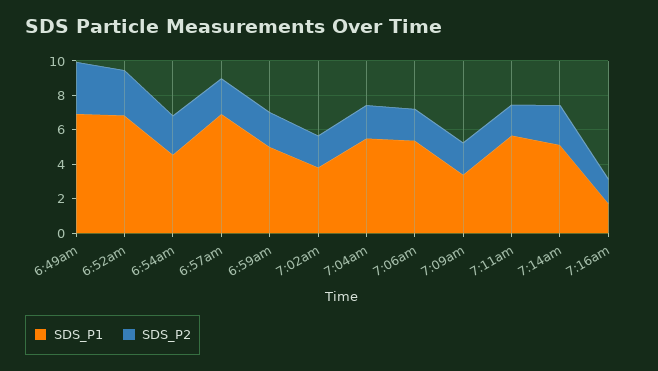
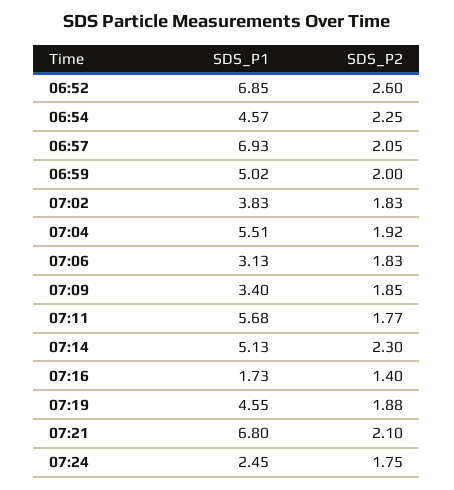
SDS_P1, 6:49am: 7 -> none
SDS_P2, 6:49am: 3 -> none
SDS_P1, 7:06am: 5.5 -> 3.13
SDS_P1, 07:19: none -> 4.55
SDS_P2, 07:19: none -> 1.88
SDS_P1, 07:21: none -> 6.8
SDS_P2, 07:21: none -> 2.1
SDS_P1, 07:24: none -> 2.45
SDS_P2, 07:24: none -> 1.75

